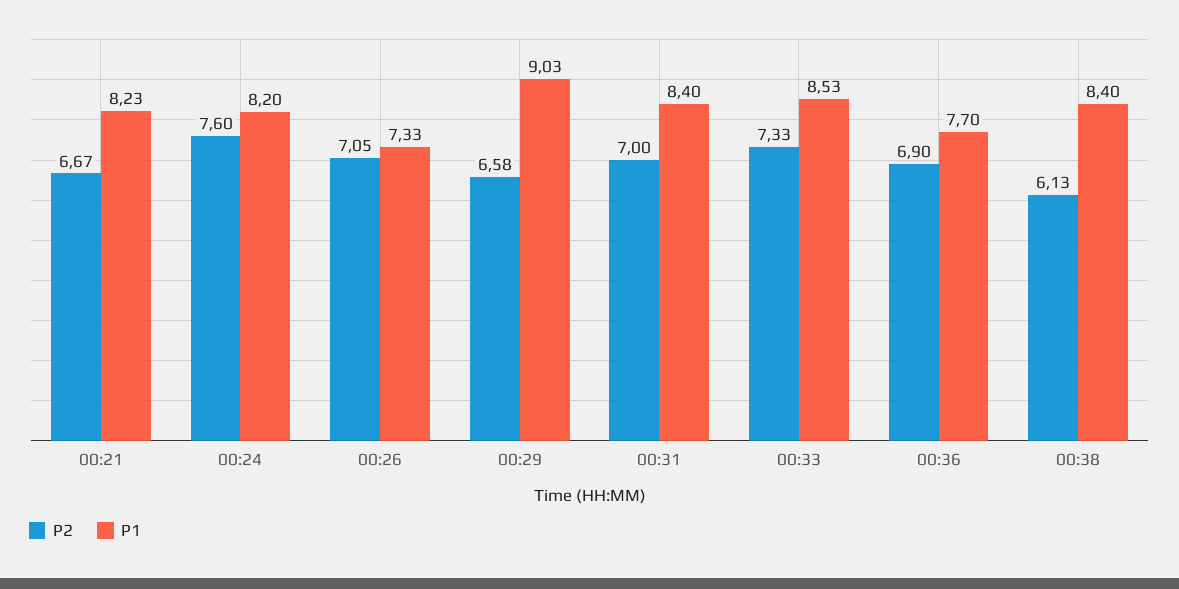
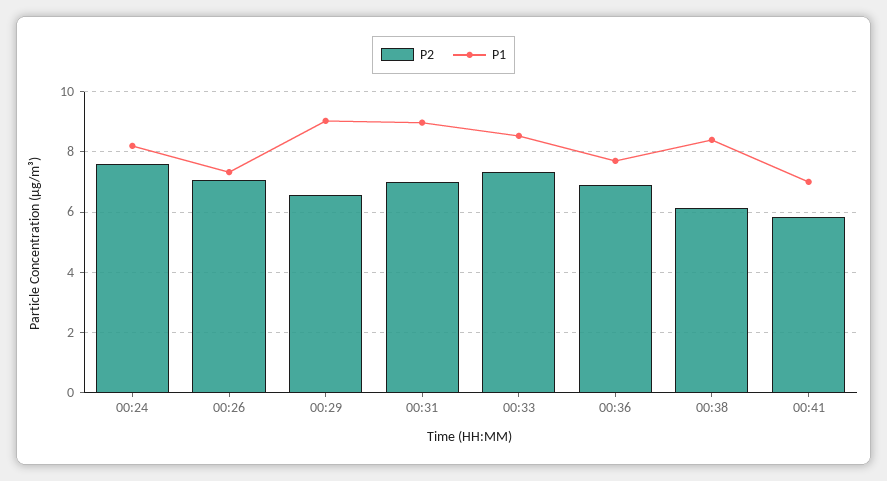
P2, 00:21: 6.67 -> none
P1, 00:21: 8.23 -> none
P1, 00:31: 8.4 -> 9
P2, 00:41: none -> 5.8
P1, 00:41: none -> 7

